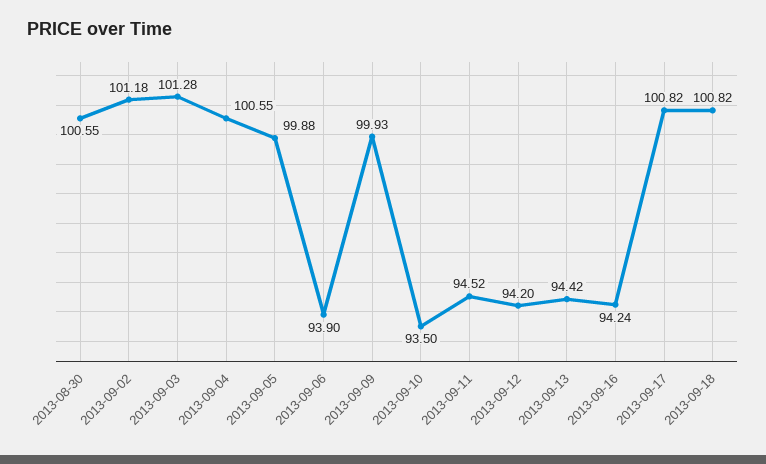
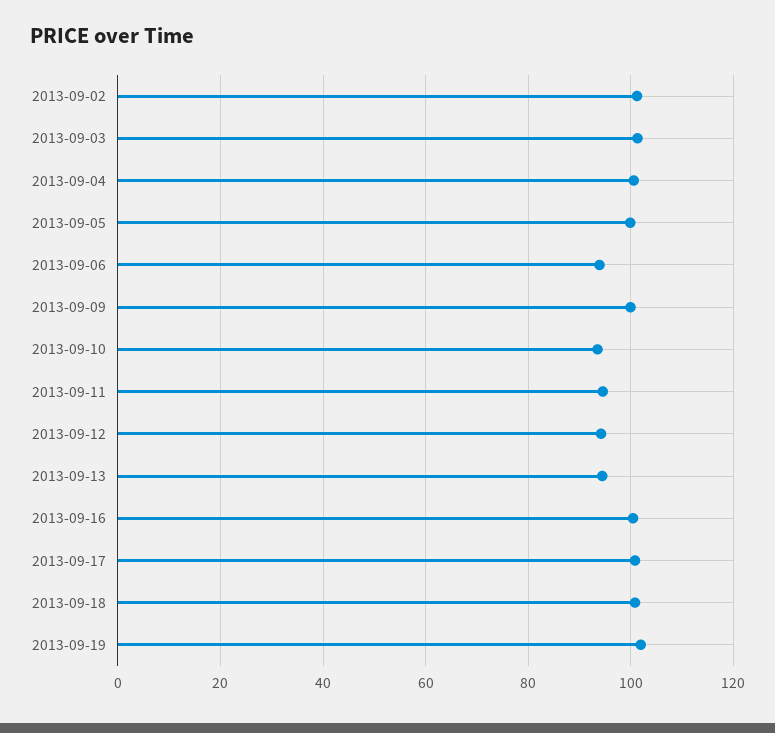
2013-08-30: 100.55 -> none
2013-09-16: 94.24 -> 100
2013-09-19: none -> 102

